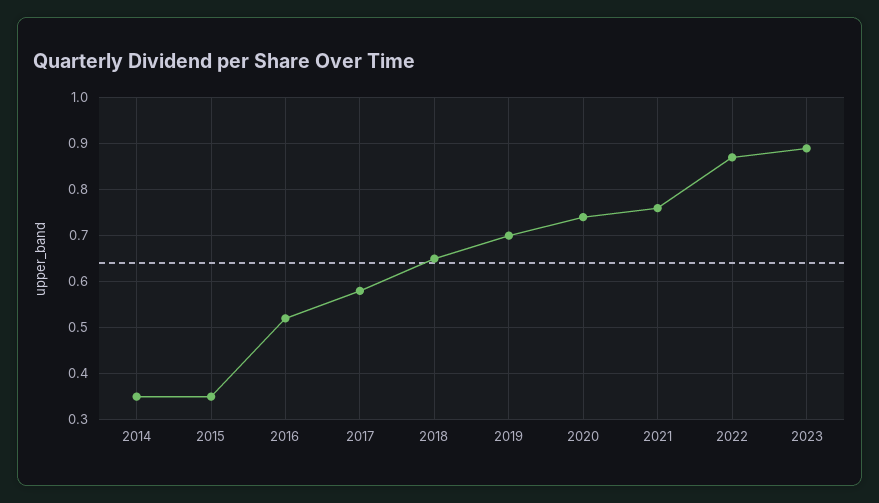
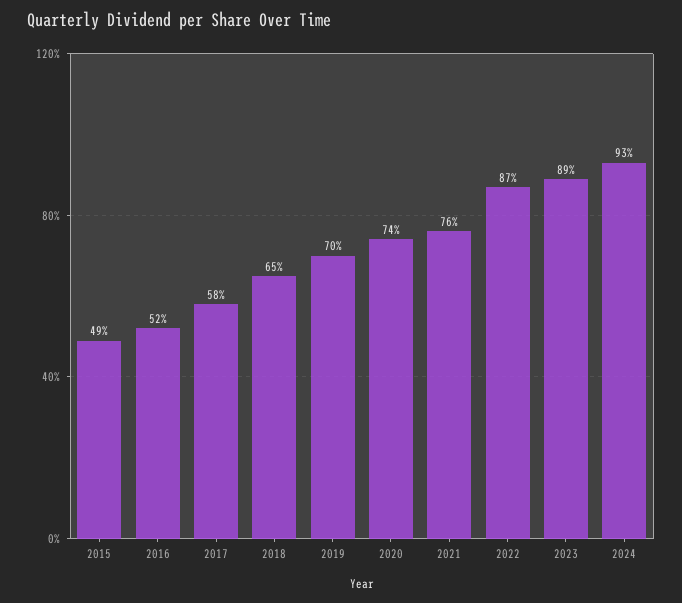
2014: 0.35 -> none
2015: 0.35 -> 0.49
2024: none -> 0.93

